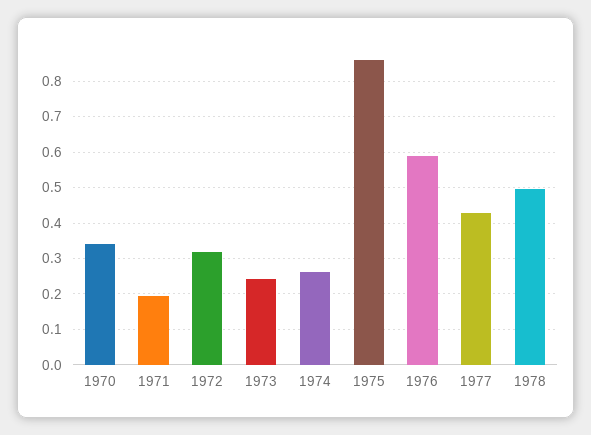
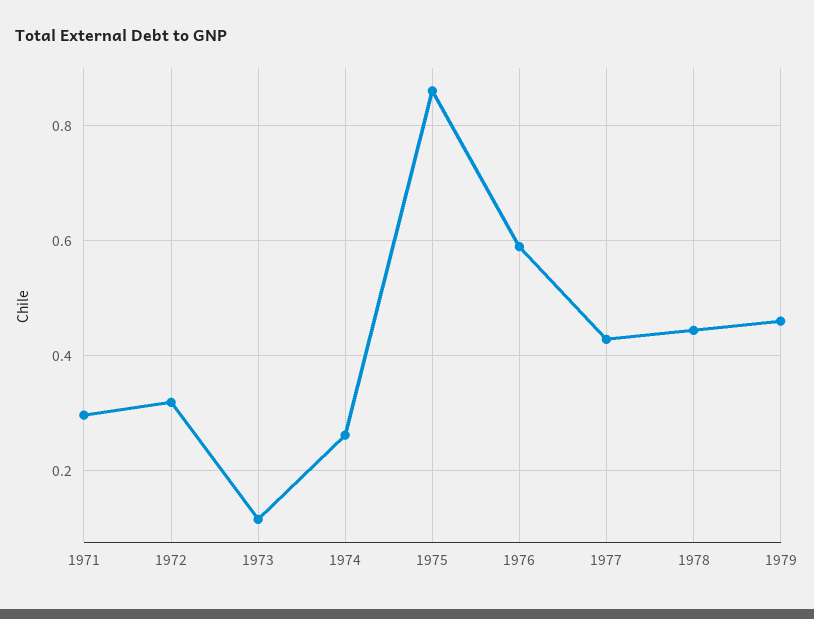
1970: 0.34 -> none
1971: 0.2 -> 0.3
1973: 0.24 -> 0.12
1978: 0.5 -> 0.44
1979: none -> 0.46

